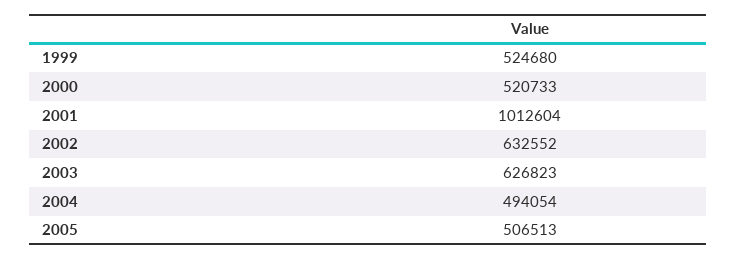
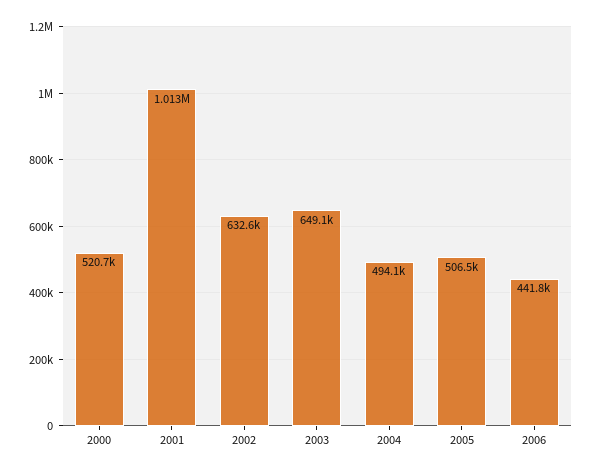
1999: 524680 -> none
2003: 626823 -> 649100
2006: none -> 441800

